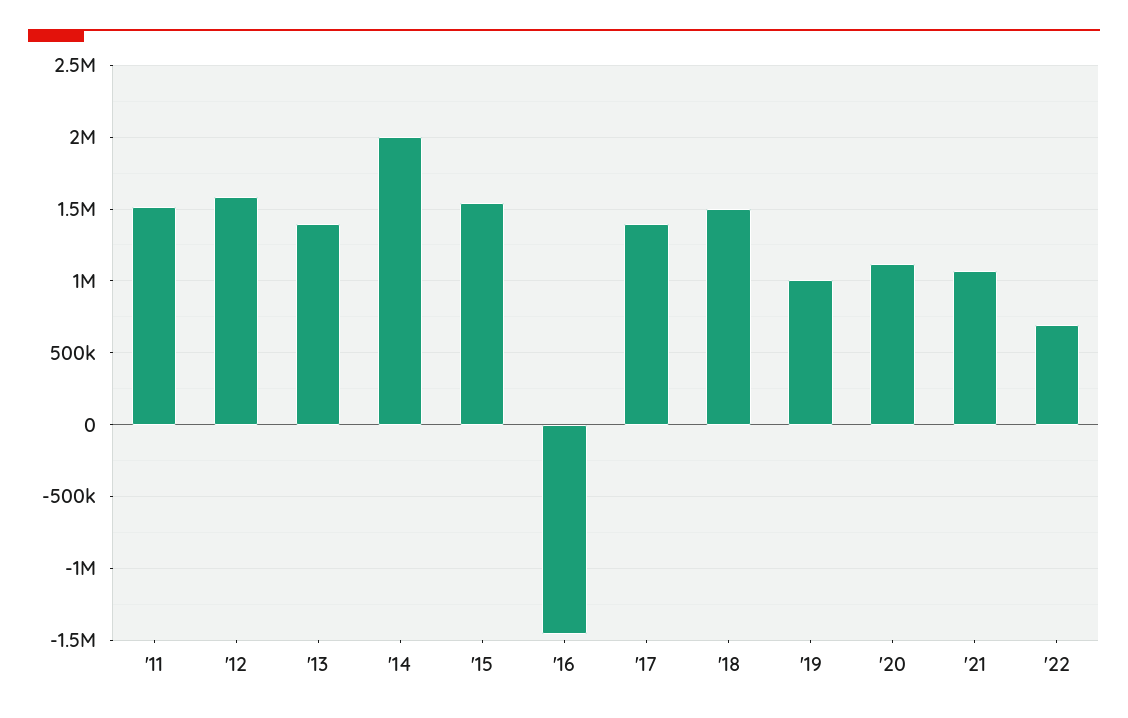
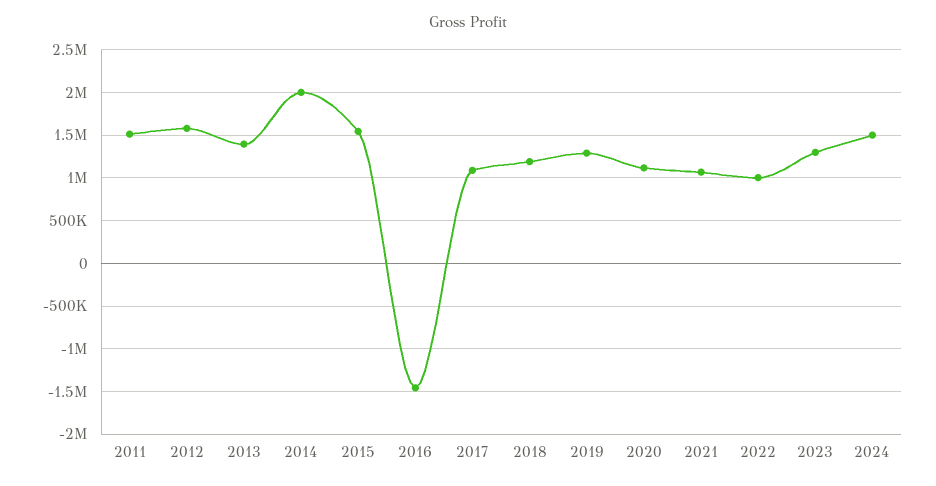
'17: 1400000 -> 1100000
'18: 1500000 -> 1200000
'19: 1000000 -> 1300000
'22: 700000 -> 1000000
2023: none -> 1300000
2024: none -> 1500000

